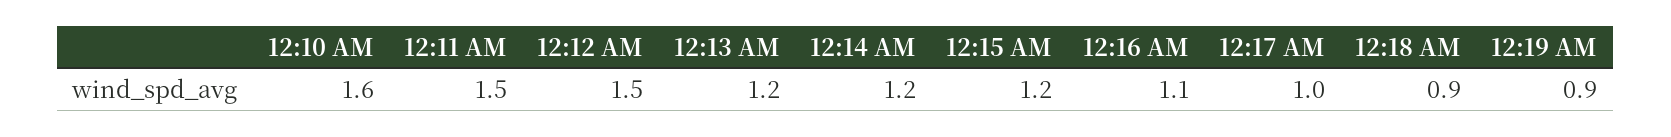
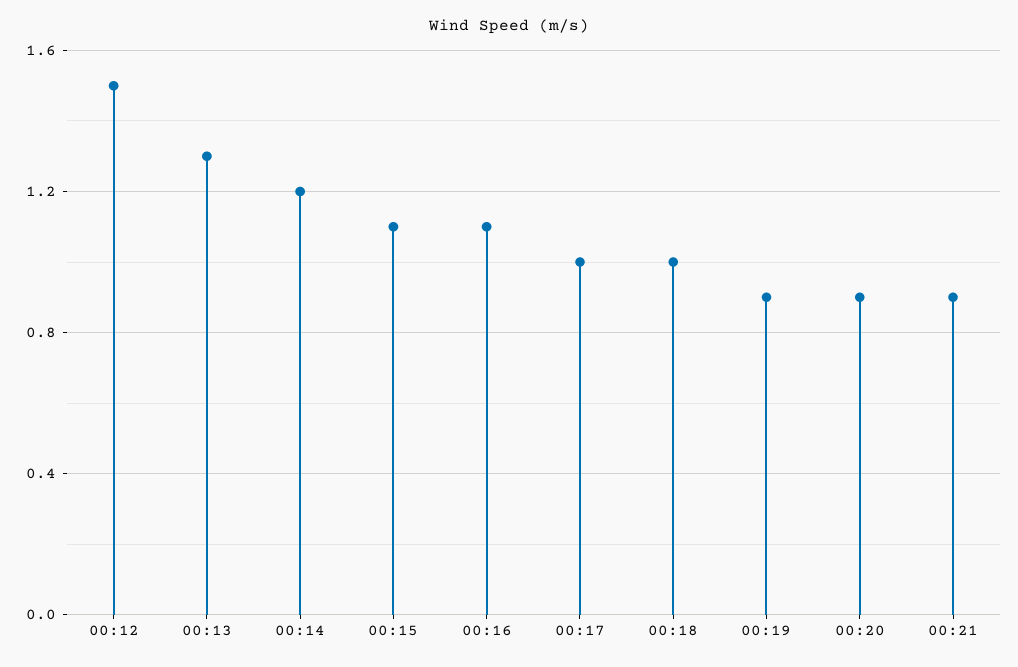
12:10 AM: 1.6 -> none
12:11 AM: 1.5 -> none
12:13 AM: 1.2 -> 1.3
12:15 AM: 1.2 -> 1.1
12:18 AM: 0.9 -> 1
00:20: none -> 0.9
00:21: none -> 0.9

